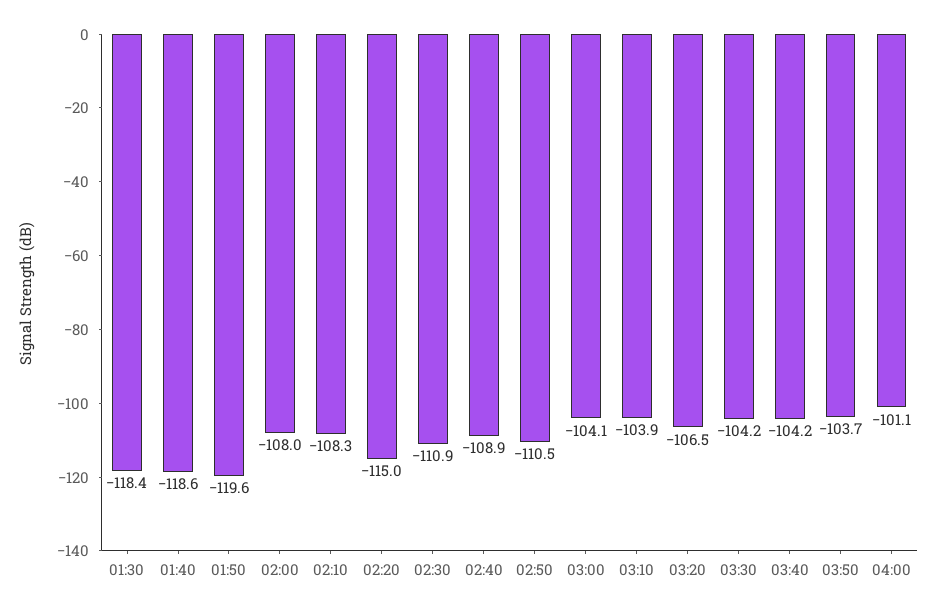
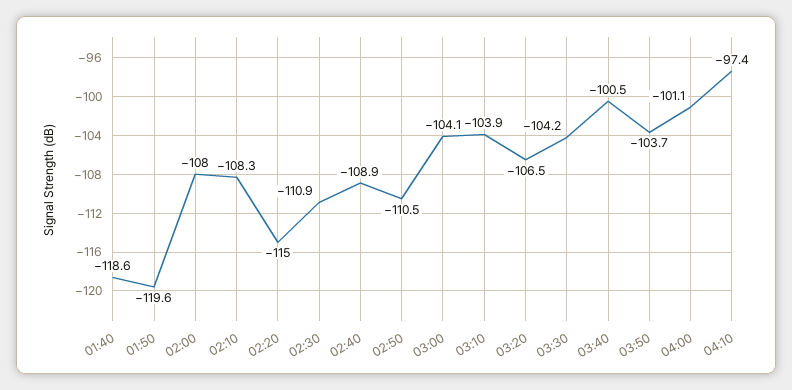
01:30: -118.4 -> none
03:40: -104.2 -> -100.5
04:10: none -> -97.4

